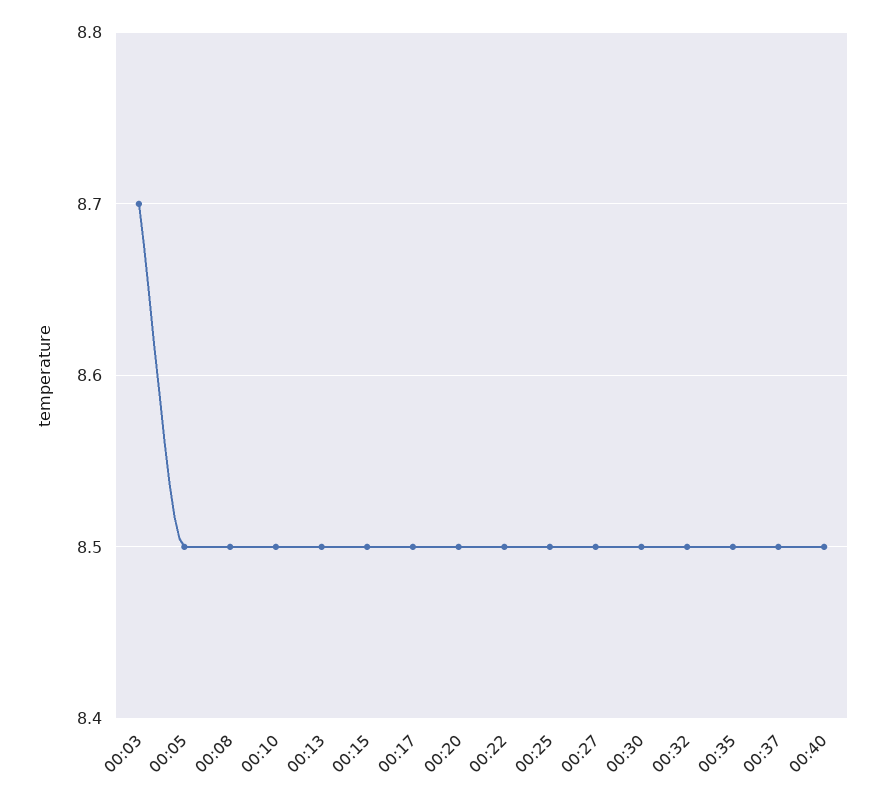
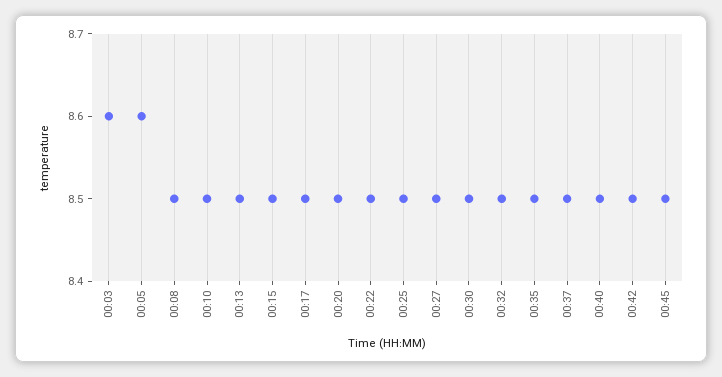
00:03: 8.7 -> 8.6
00:05: 8.5 -> 8.6
00:42: none -> 8.5
00:45: none -> 8.5

